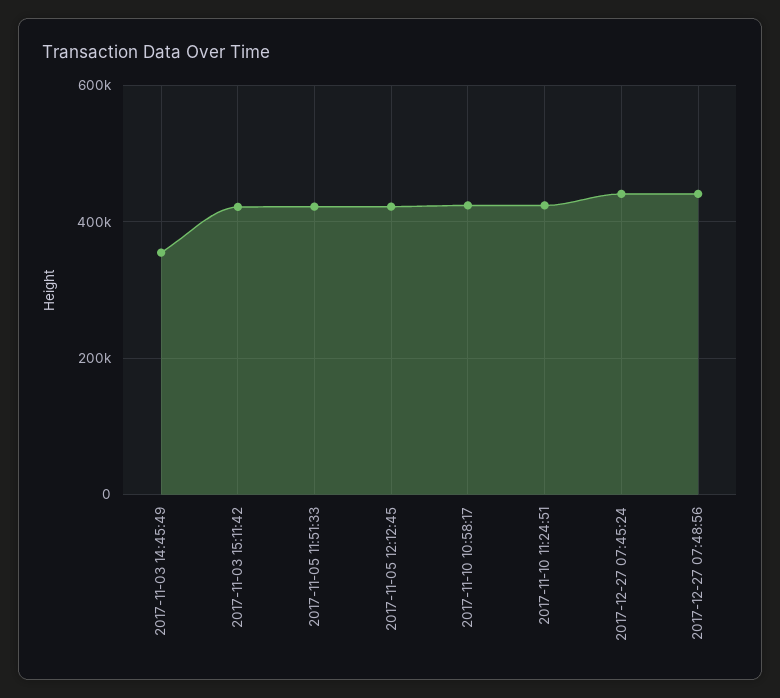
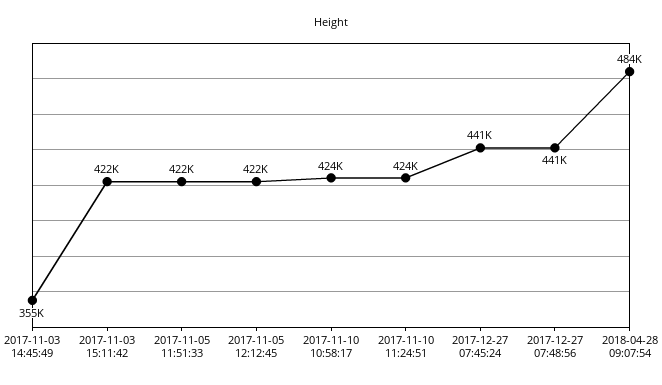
2018-04-28 09:07:54: none -> 484000

